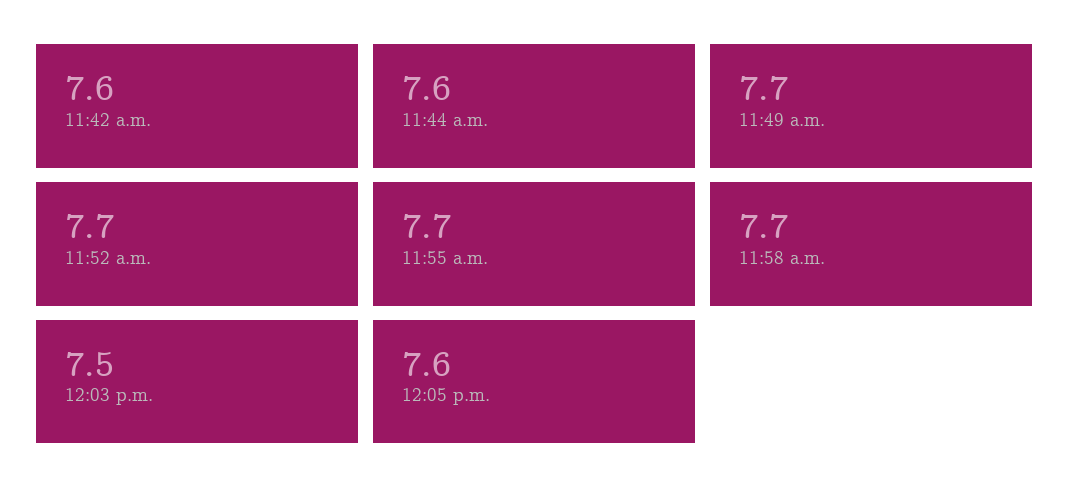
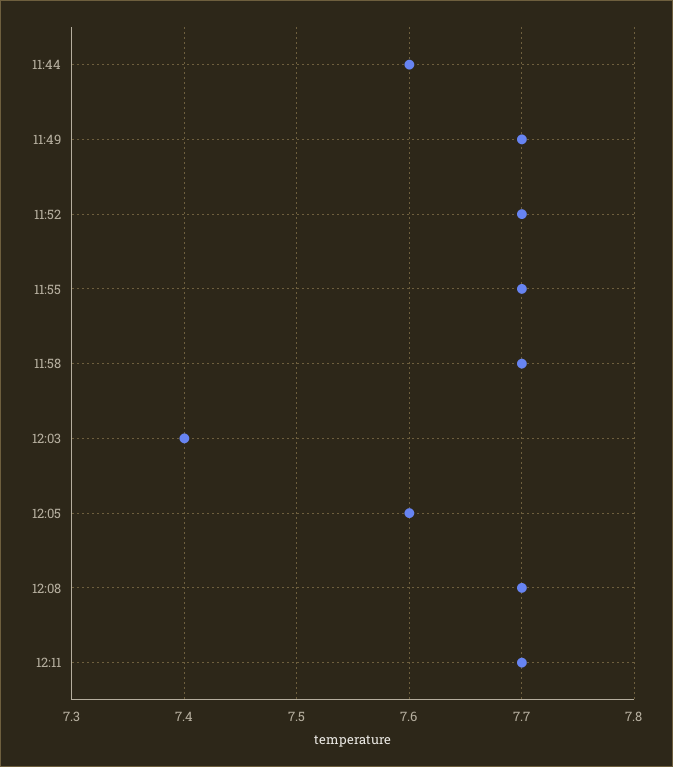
11:42 a.m.: 7.6 -> none
12:03 p.m.: 7.5 -> 7.4
12:08: none -> 7.7
12:11: none -> 7.7

